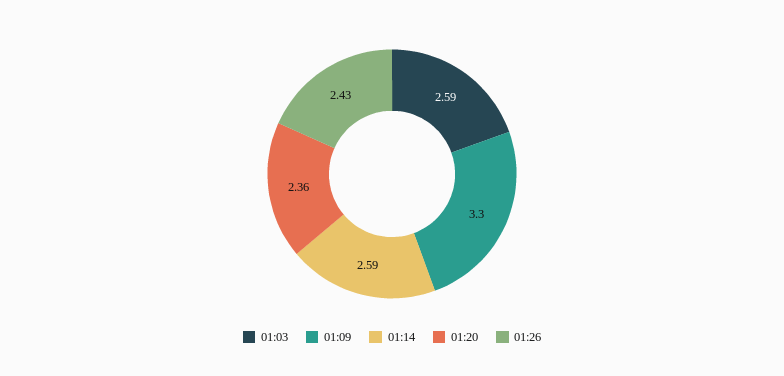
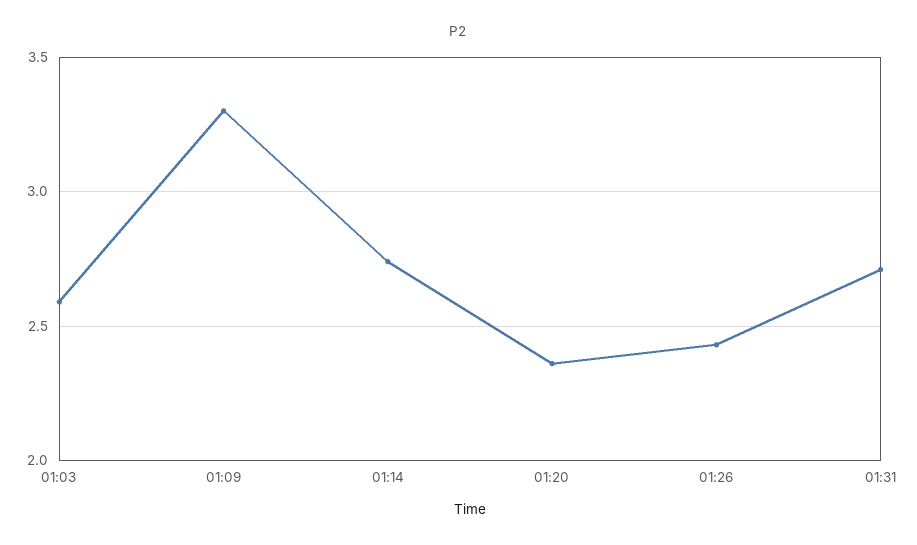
01:14: 2.59 -> 2.75
01:31: none -> 2.7

